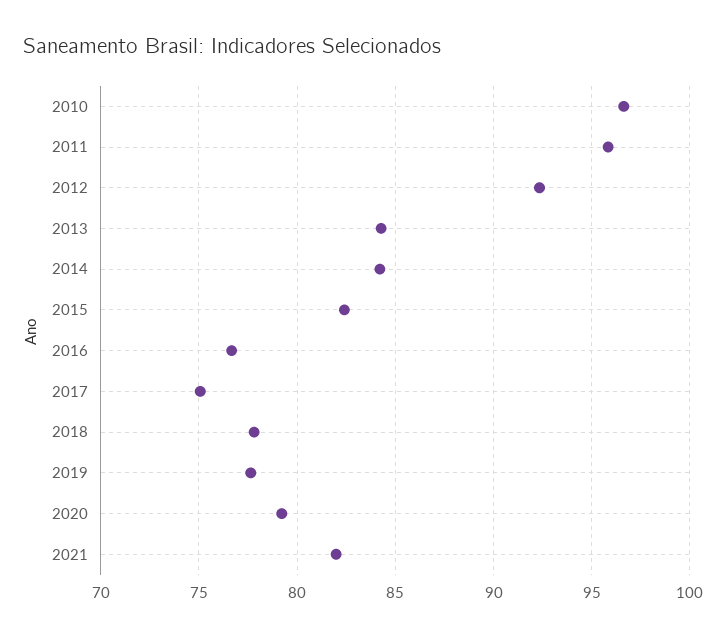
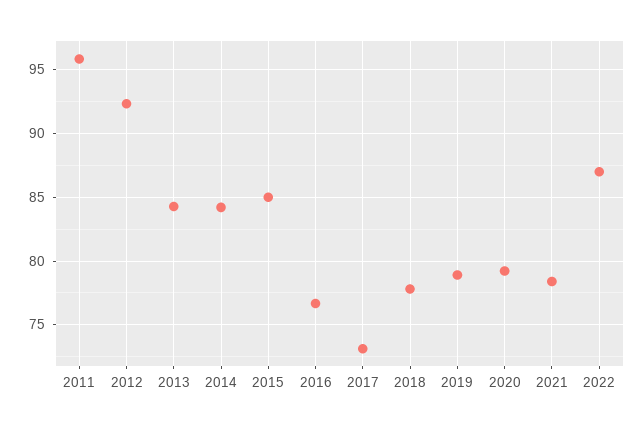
2010: 96.5 -> none
2015: 82.5 -> 85
2017: 75 -> 73
2019: 77.5 -> 79
2021: 82 -> 78.5
2022: none -> 87

